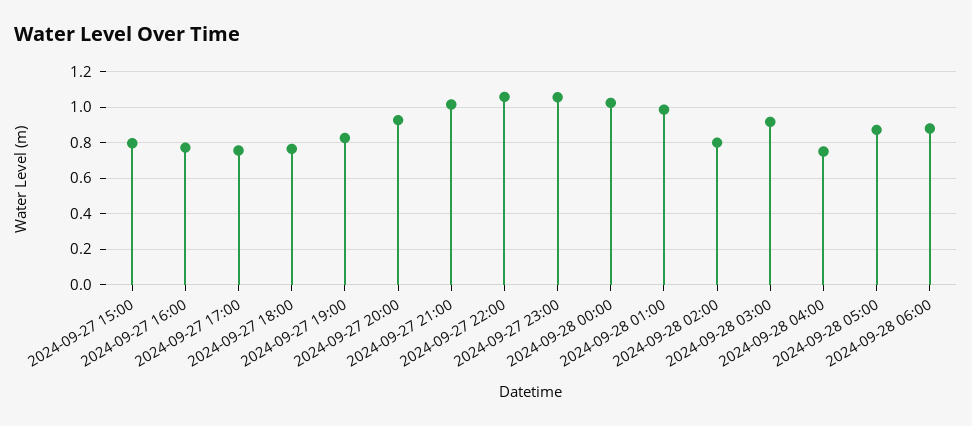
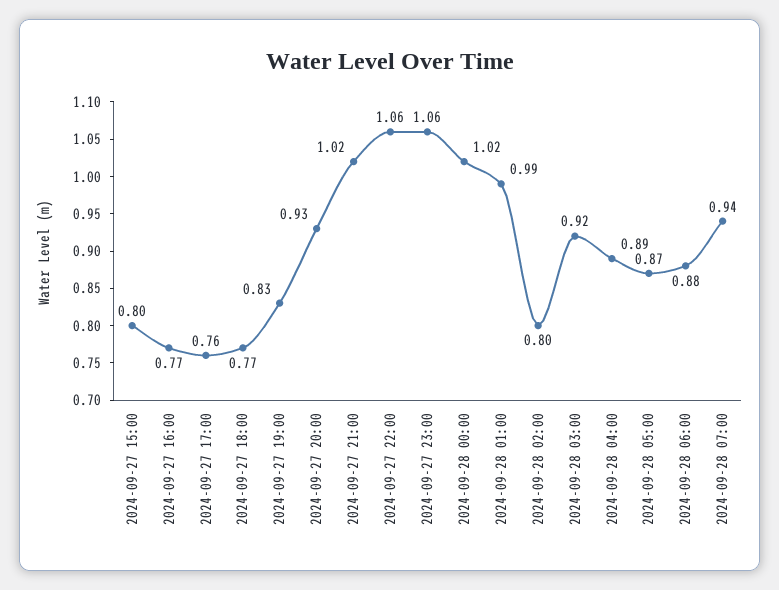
2024-09-28 04:00: 0.75 -> 0.89
2024-09-28 07:00: none -> 0.94

